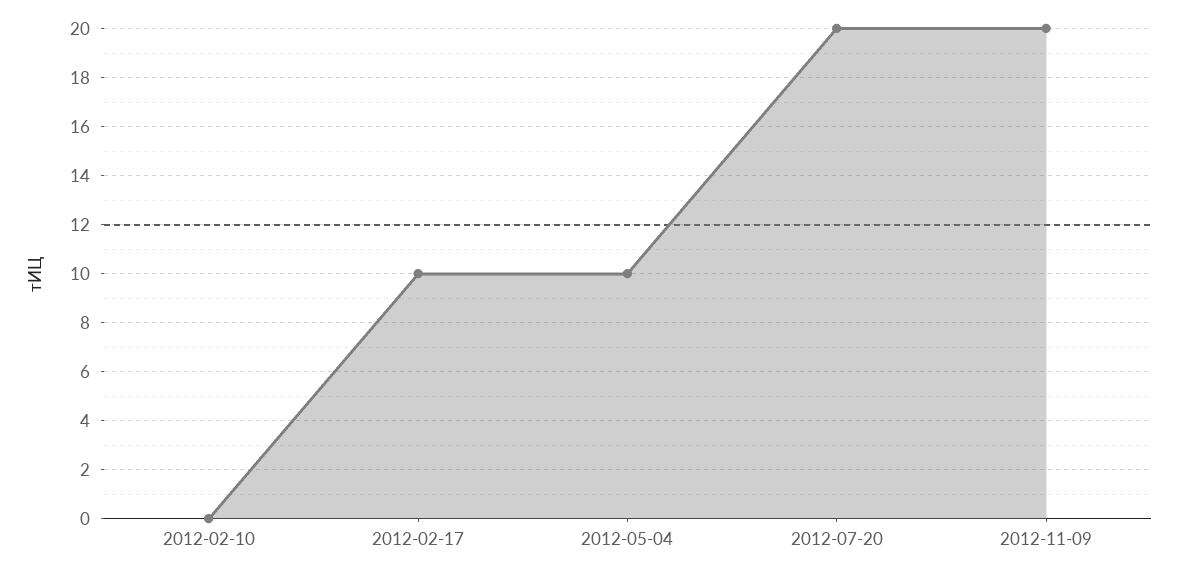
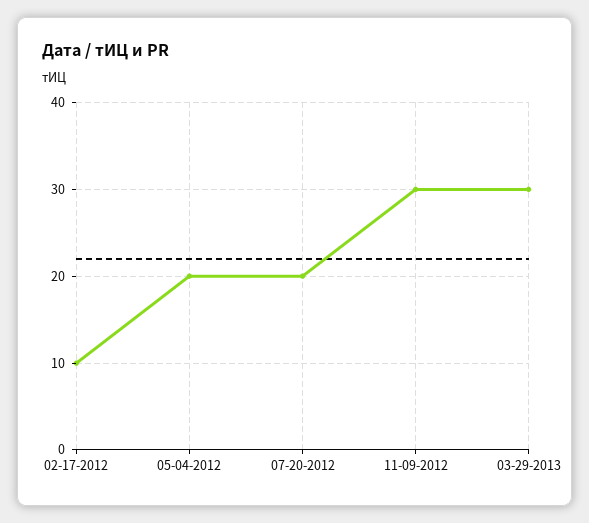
2012-02-10: 0 -> none
2012-05-04: 10 -> 20
2012-11-09: 20 -> 30
03-29-2013: none -> 30

